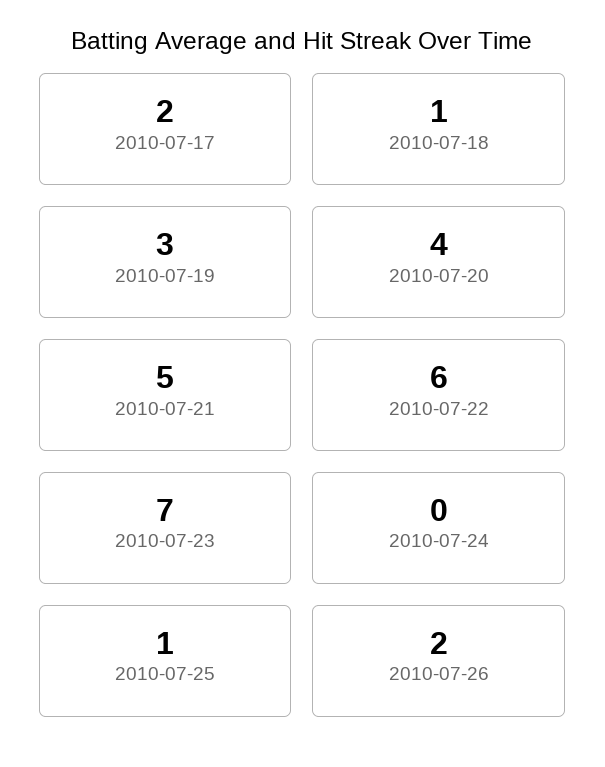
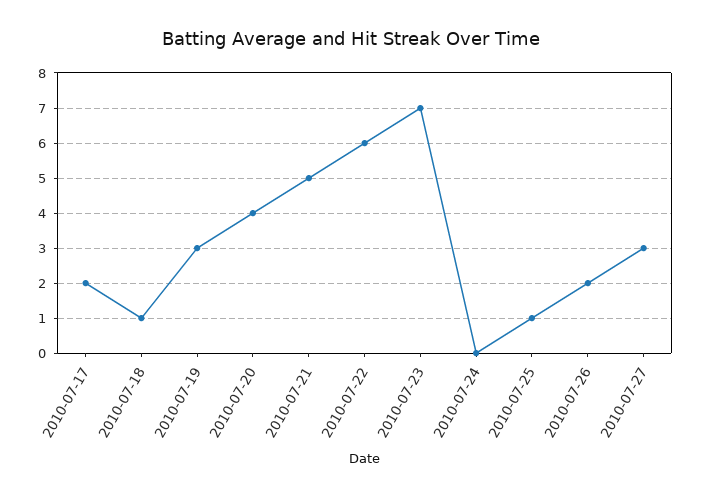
2010-07-27: none -> 3

